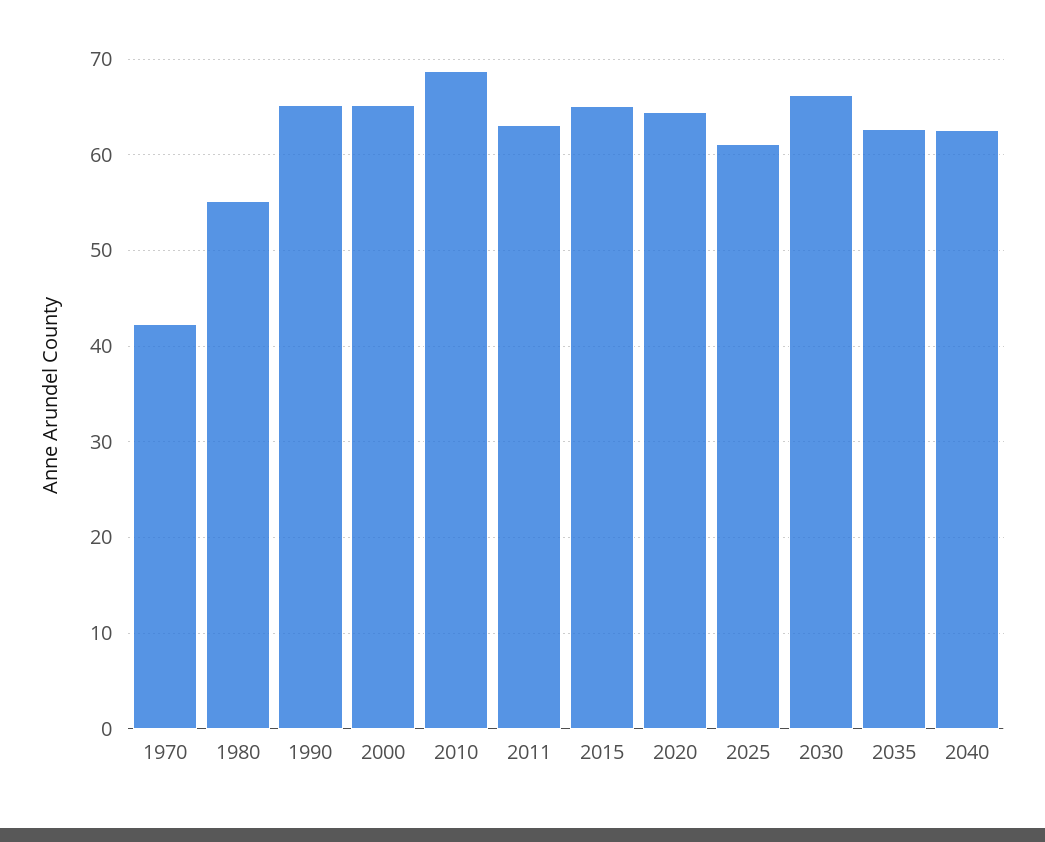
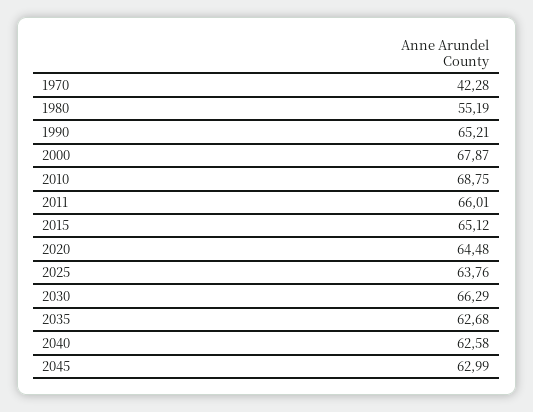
2000: 65 -> 67.87
2011: 63 -> 66.01
2025: 61 -> 63.76
2045: none -> 62.99

